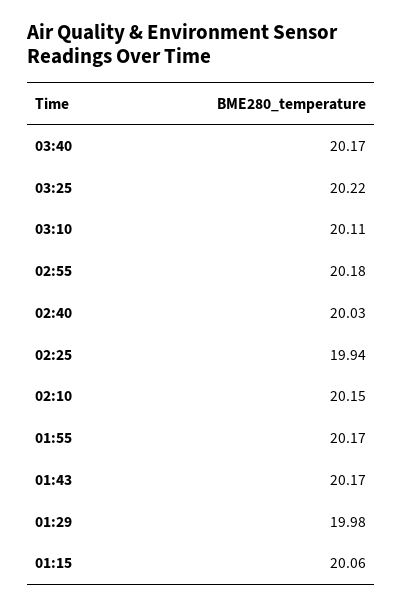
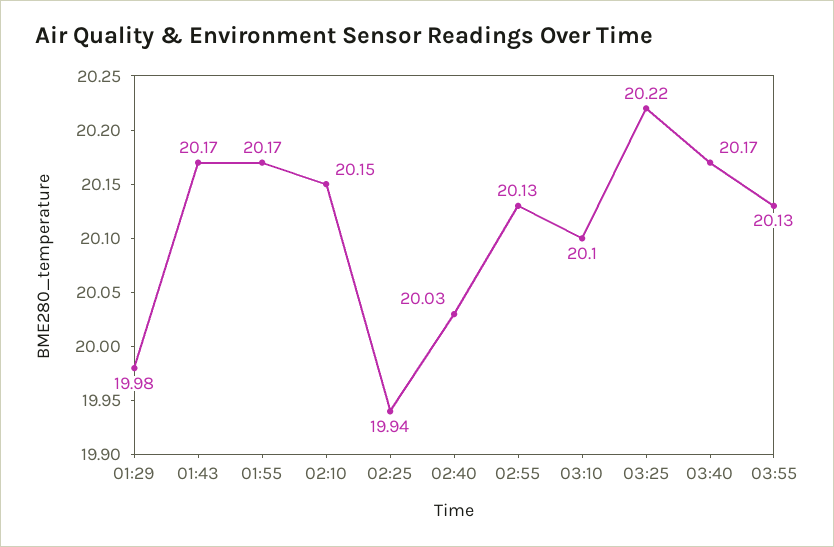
03:10: 20.11 -> 20.1
02:55: 20.18 -> 20.13
01:15: 20.06 -> none
03:55: none -> 20.13

